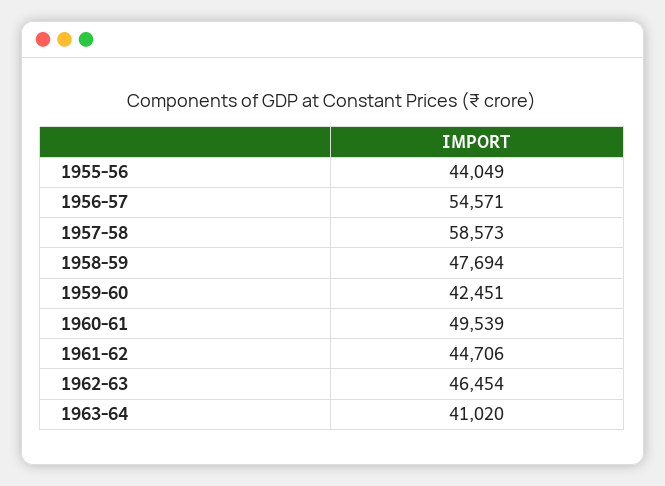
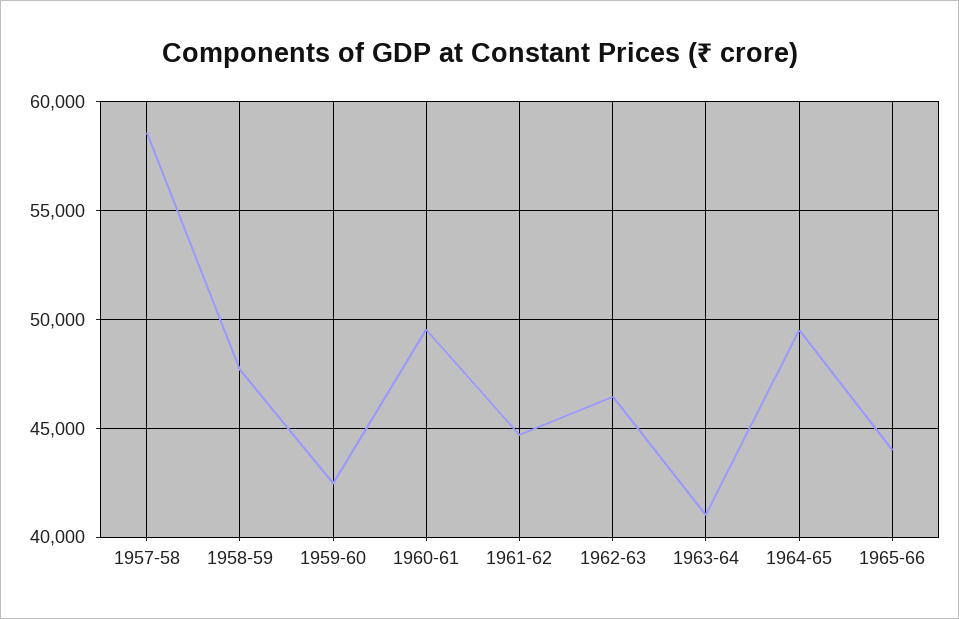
1955-56: 44049 -> none
1956-57: 54571 -> none
1964-65: none -> 49500
1965-66: none -> 44000

